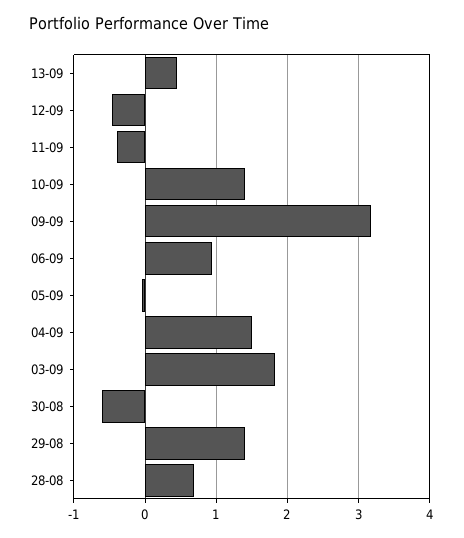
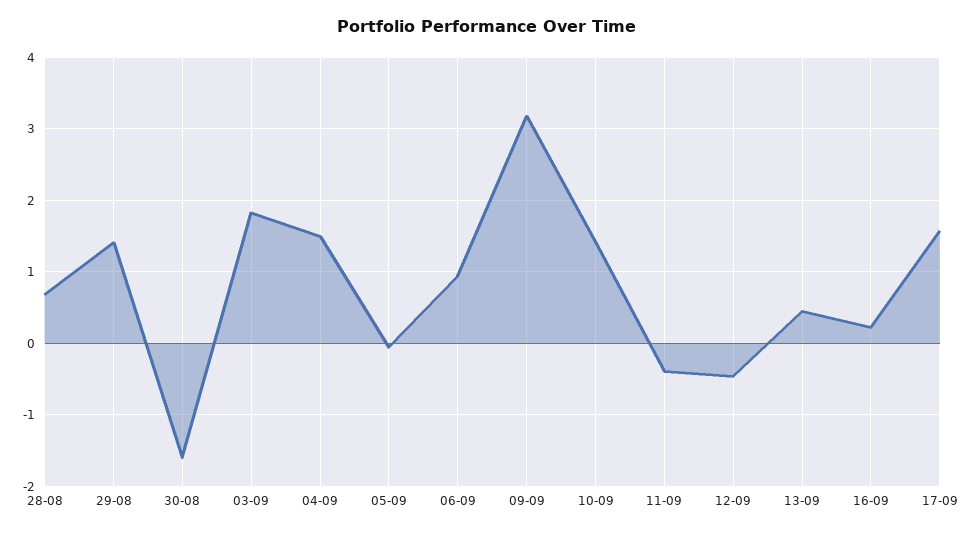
30-08: -0.6 -> -1.6
16-09: none -> 0.2
17-09: none -> 1.6

